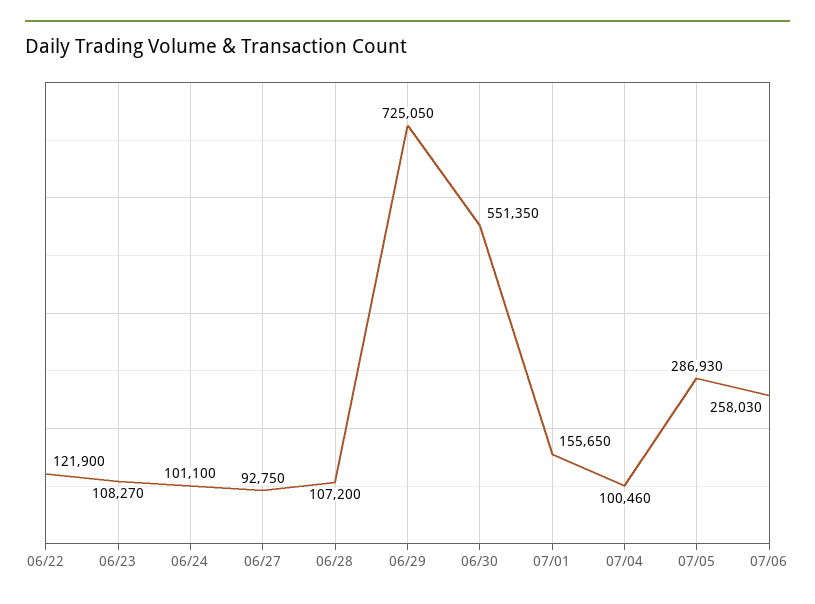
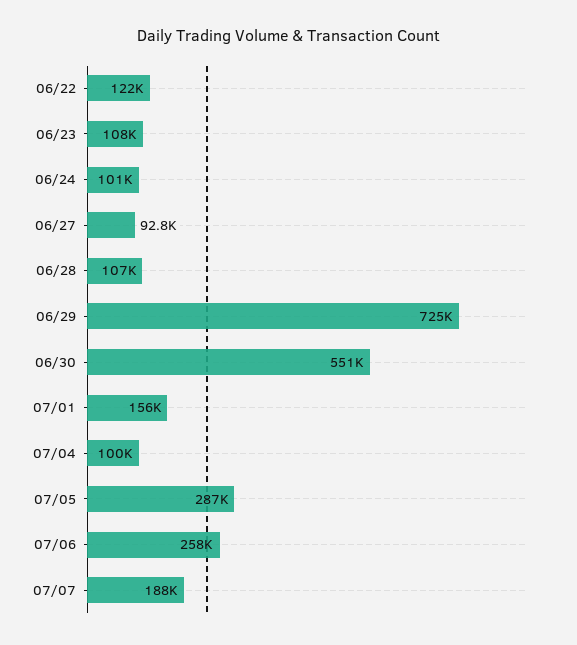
07/07: none -> 188000

